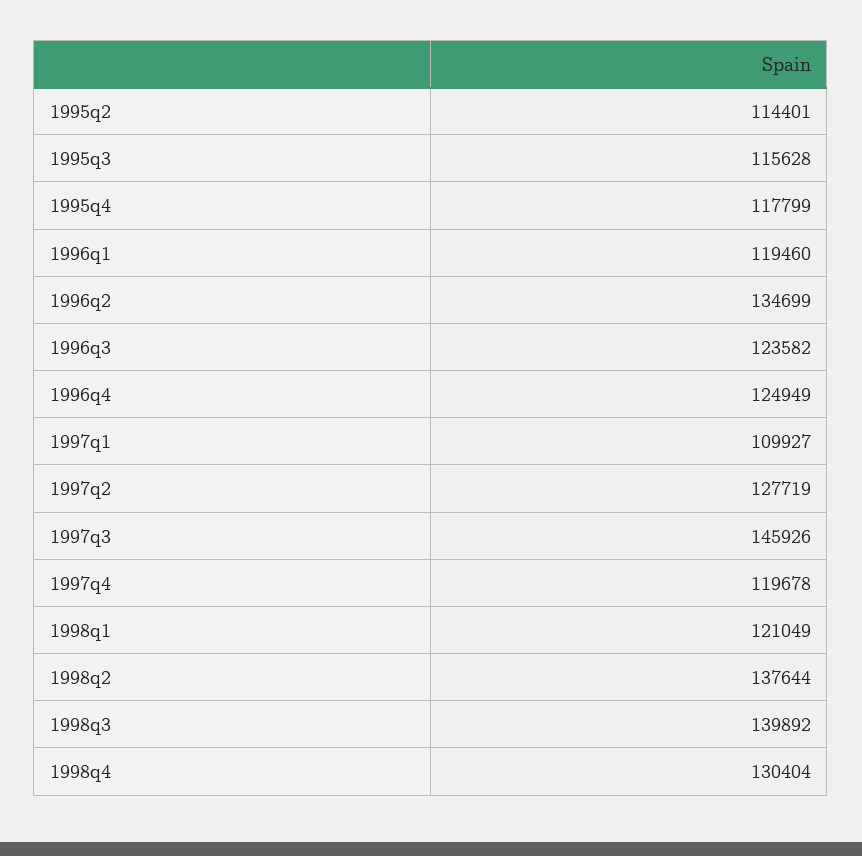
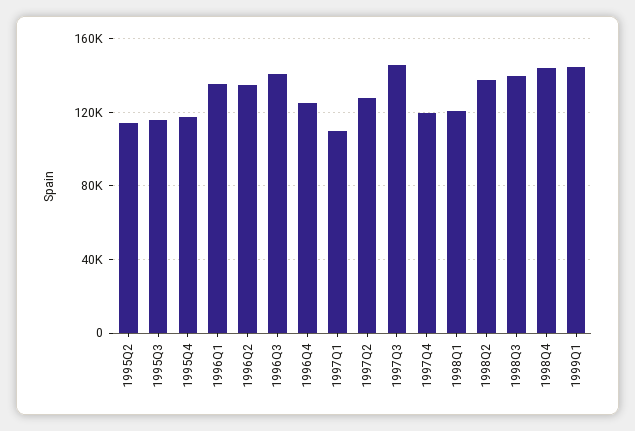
1996q1: 119460 -> 135000
1996q3: 123582 -> 140000
1998q4: 130404 -> 145000
1999Q1: none -> 145000

